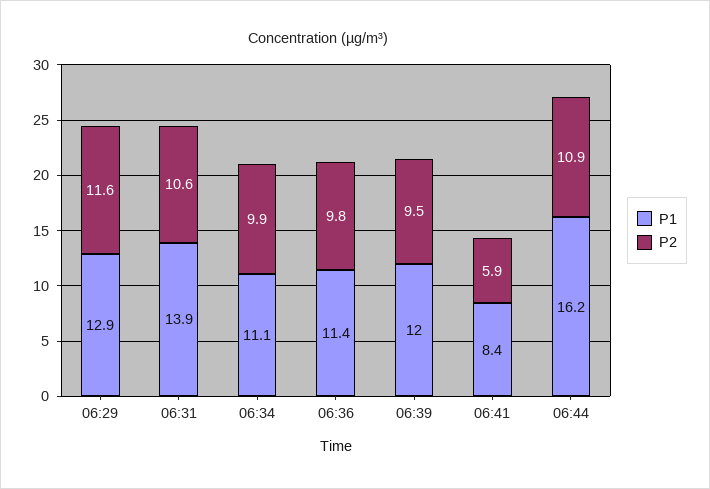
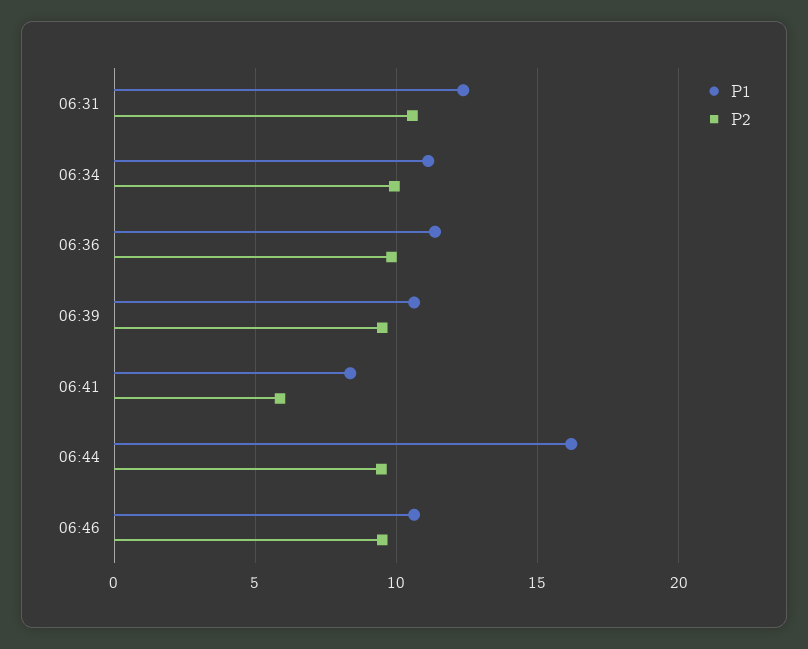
P1, 06:29: 12.9 -> none
P2, 06:29: 11.6 -> none
P1, 06:31: 13.9 -> 12.5
P1, 06:39: 12 -> 10.5
P2, 06:44: 10.9 -> 9.5
P1, 06:46: none -> 10.5
P2, 06:46: none -> 9.5

